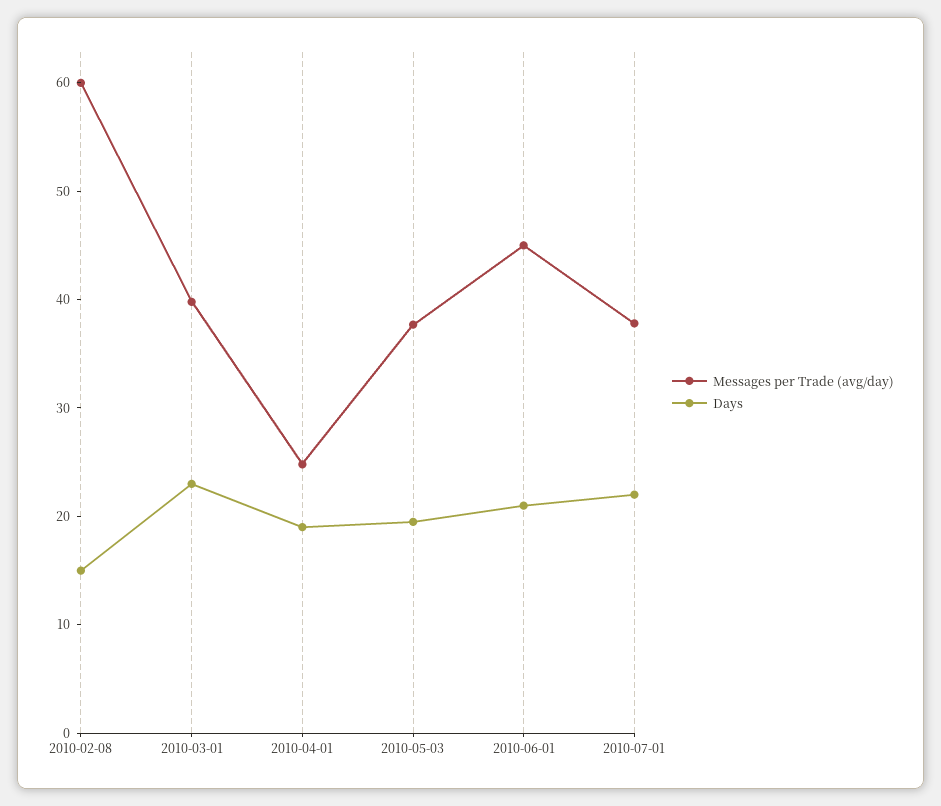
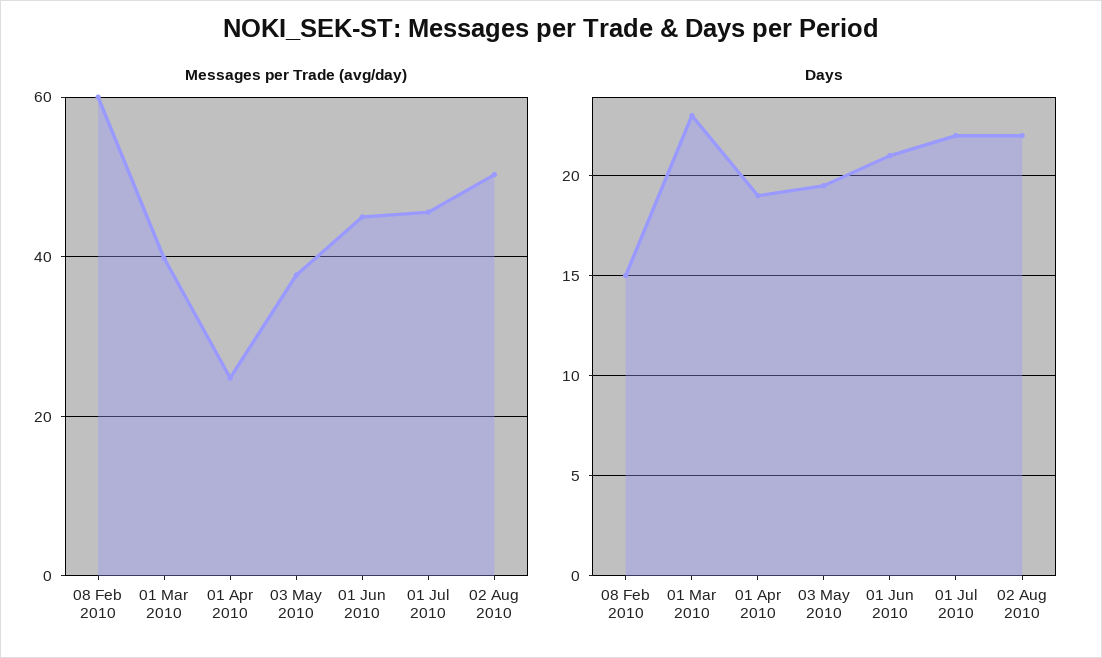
Messages per Trade (avg/day), 2010-07-01: 38 -> 46
Messages per Trade (avg/day), 02 Aug 2010: none -> 50
Days, 02 Aug 2010: none -> 22

